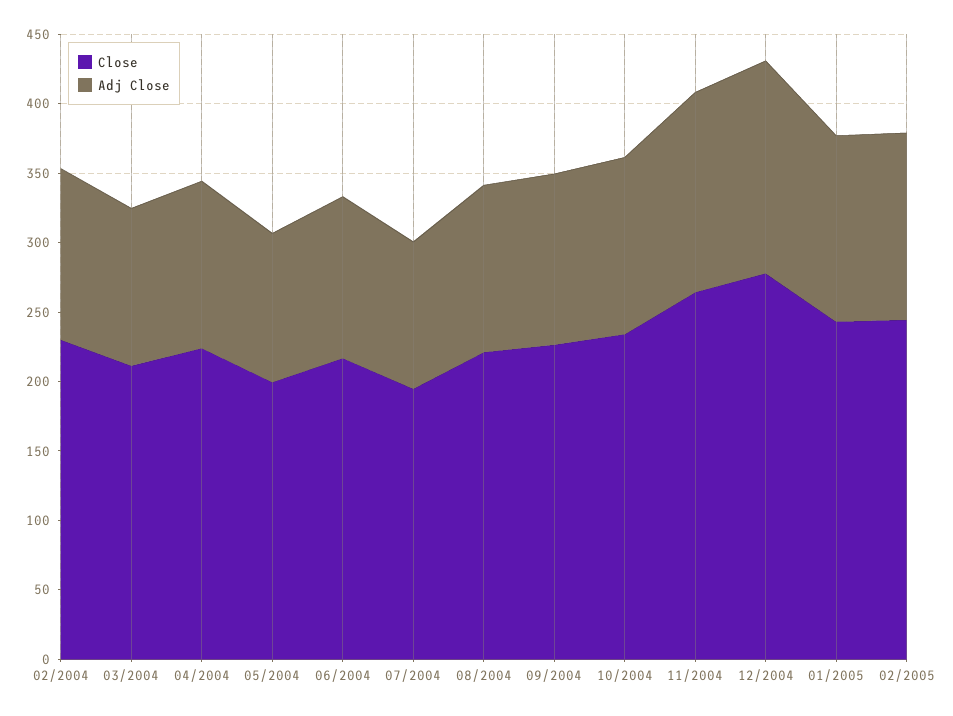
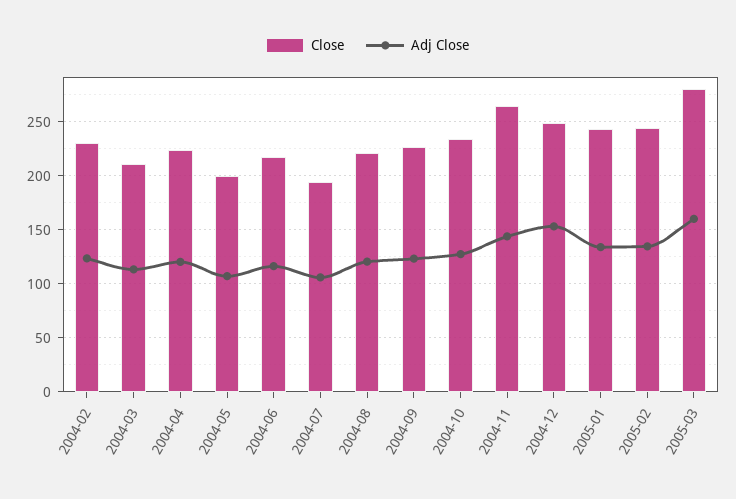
Close, 12/2004: 280 -> 250
Close, 2005-03: none -> 280
Adj Close, 2005-03: none -> 160

